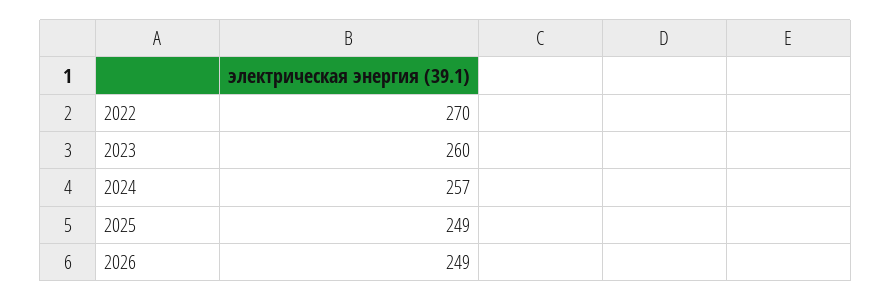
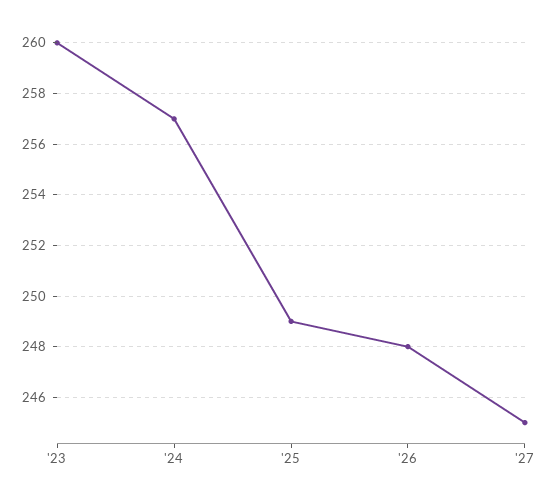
2022: 270 -> none
2026: 249 -> 248
'27: none -> 245

